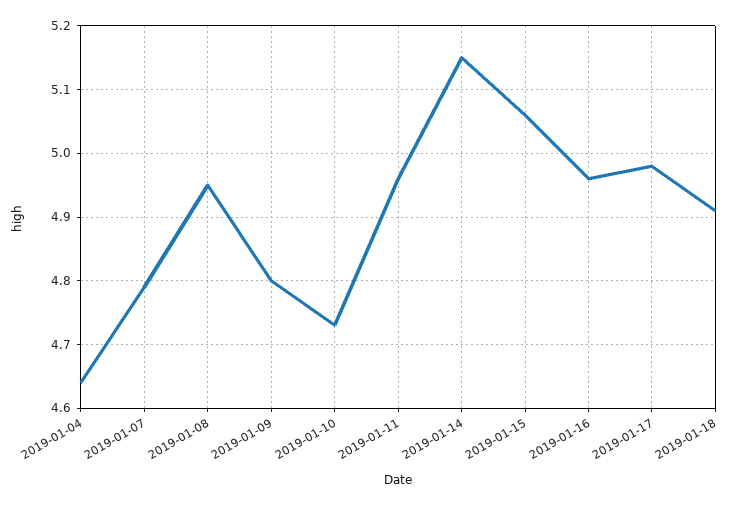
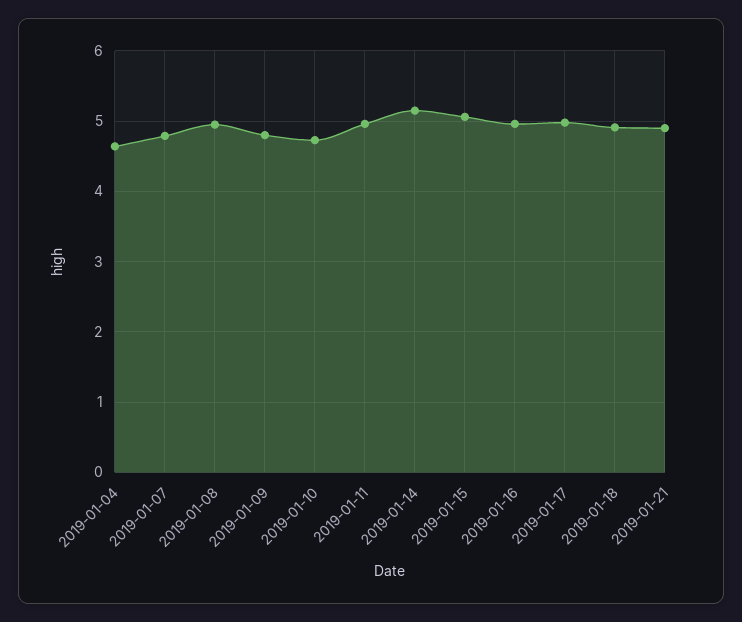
2019-01-21: none -> 4.9

